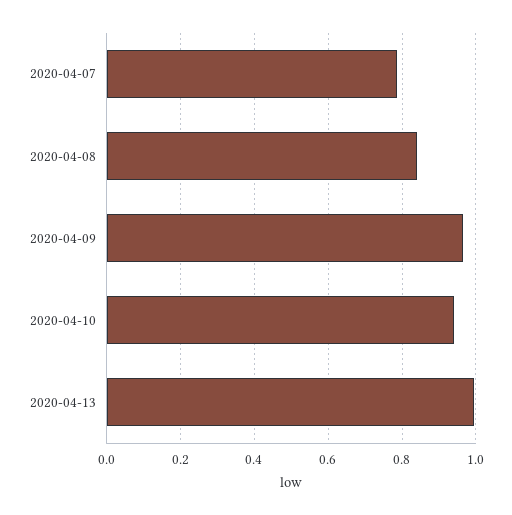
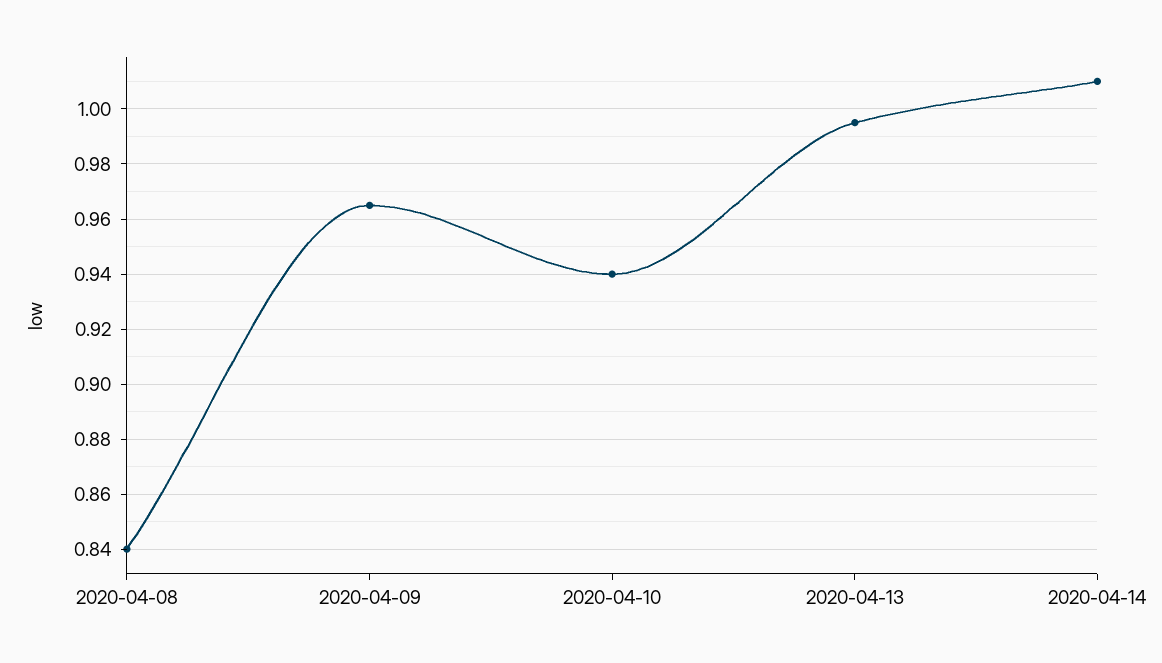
2020-04-07: 0.78 -> none
2020-04-14: none -> 1.01

